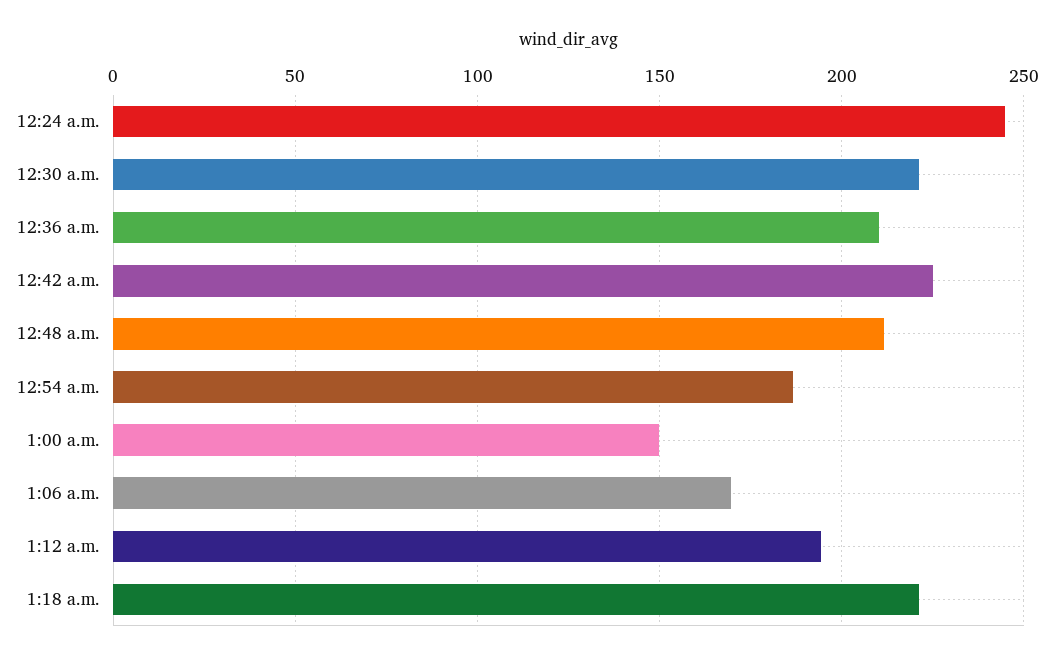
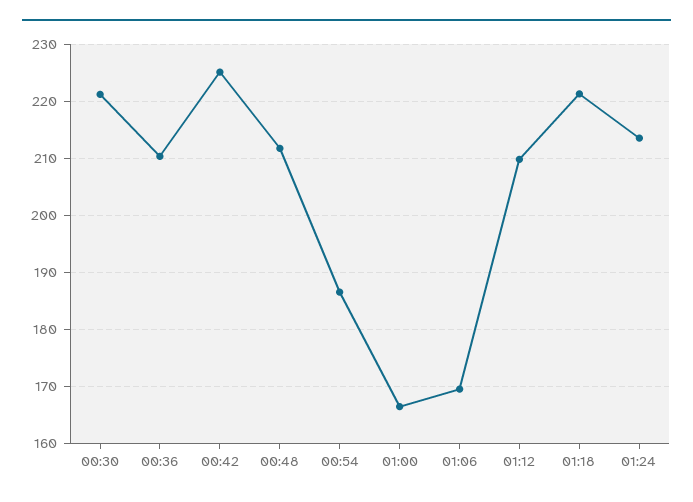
12:24 a.m.: 245 -> none
1:00 a.m.: 150 -> 166
1:12 a.m.: 195 -> 210
01:24: none -> 214

